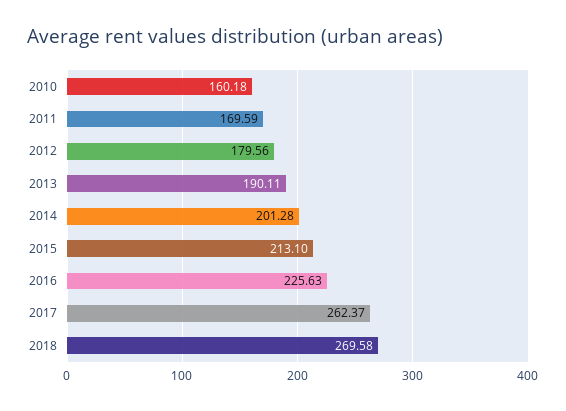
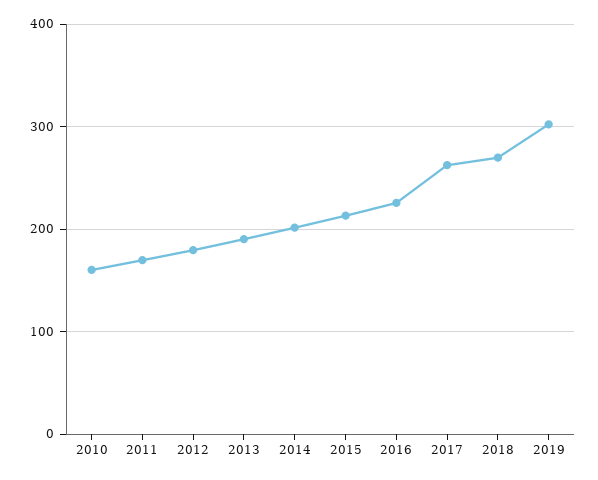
2019: none -> 300

